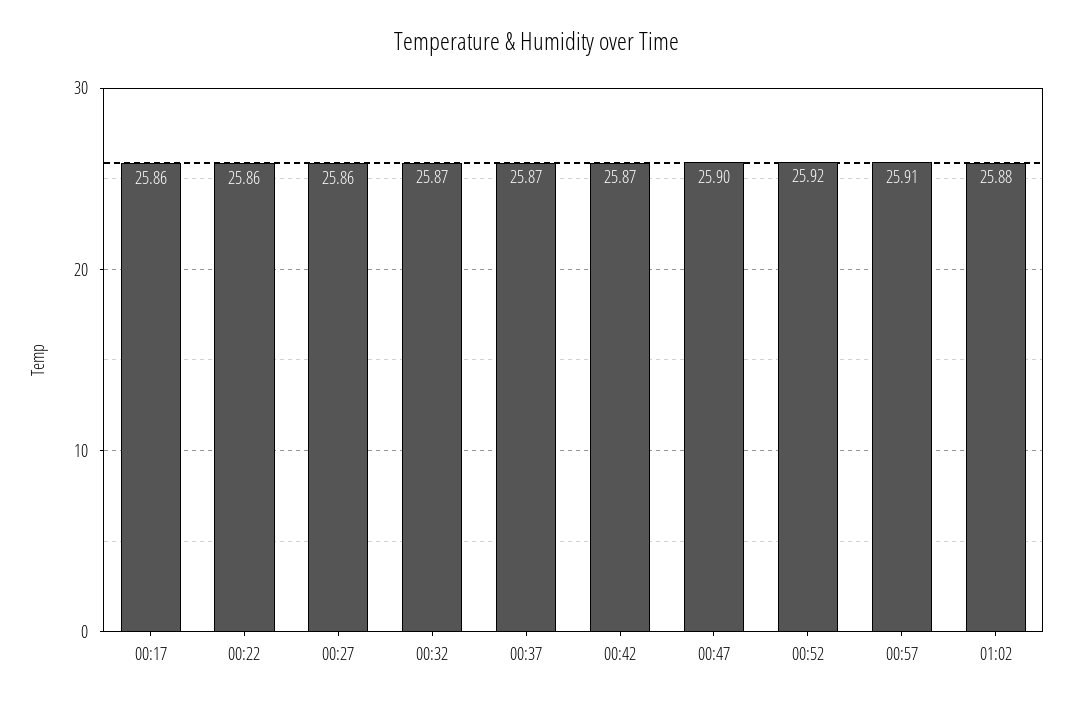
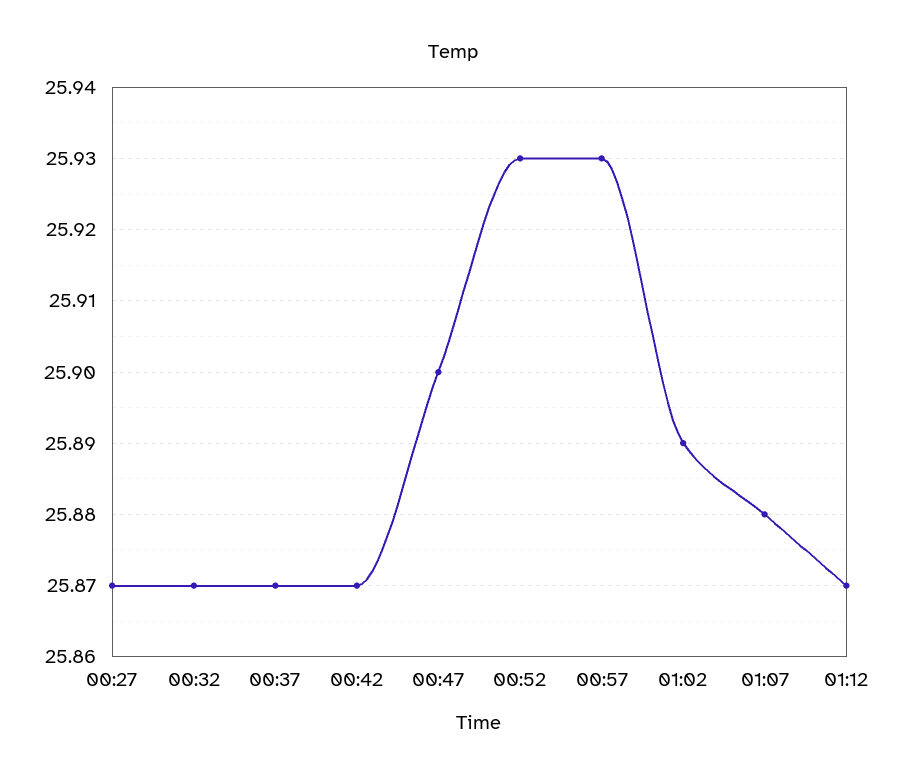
00:17: 25.86 -> none
00:22: 25.86 -> none
00:27: 25.86 -> 25.87
00:52: 25.92 -> 25.93
00:57: 25.91 -> 25.93
01:02: 25.88 -> 25.89
01:07: none -> 25.88
01:12: none -> 25.87

